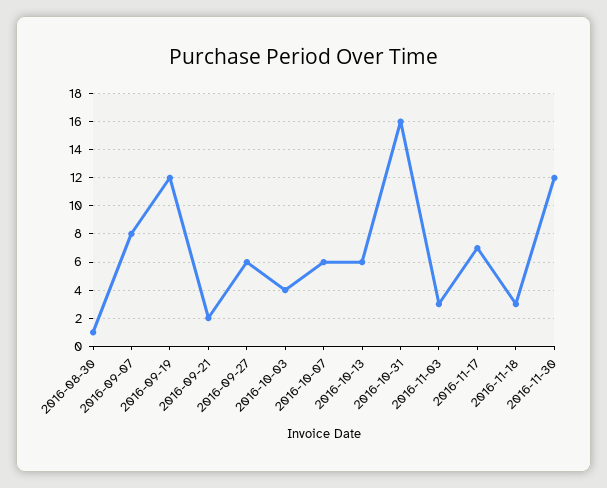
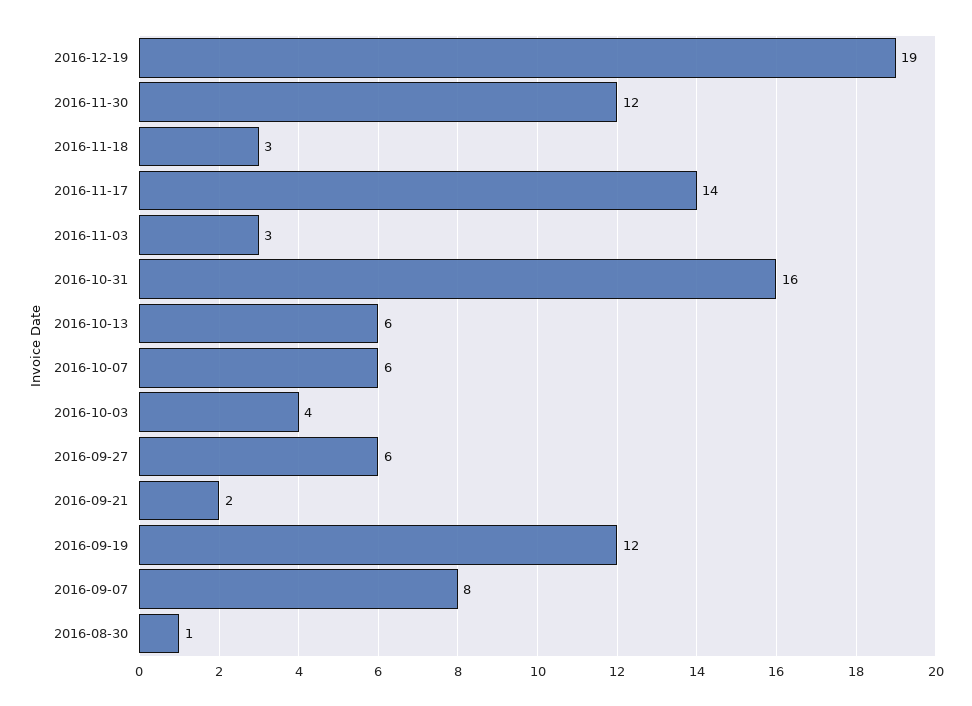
2016-11-17: 7 -> 14
2016-12-19: none -> 19

